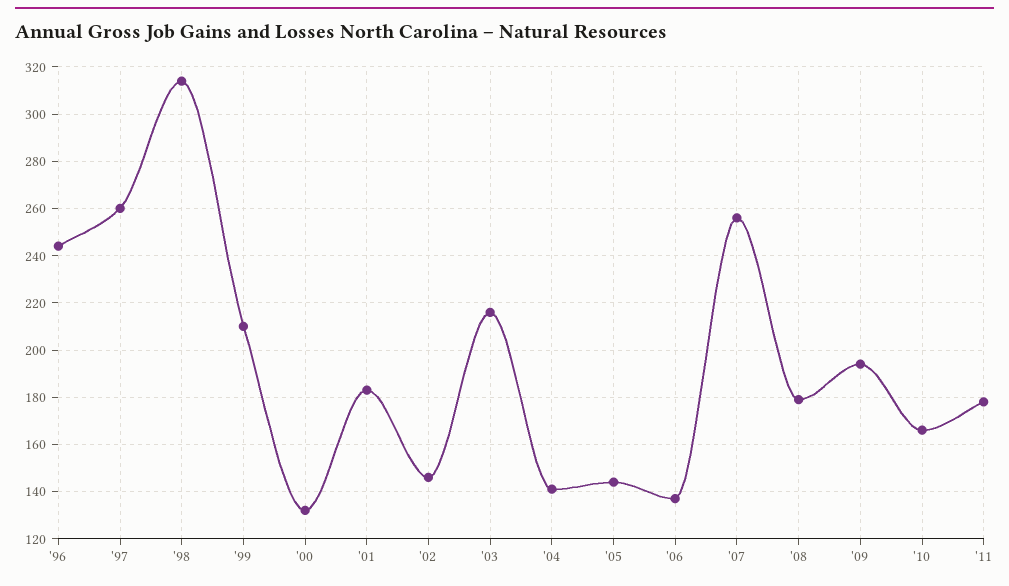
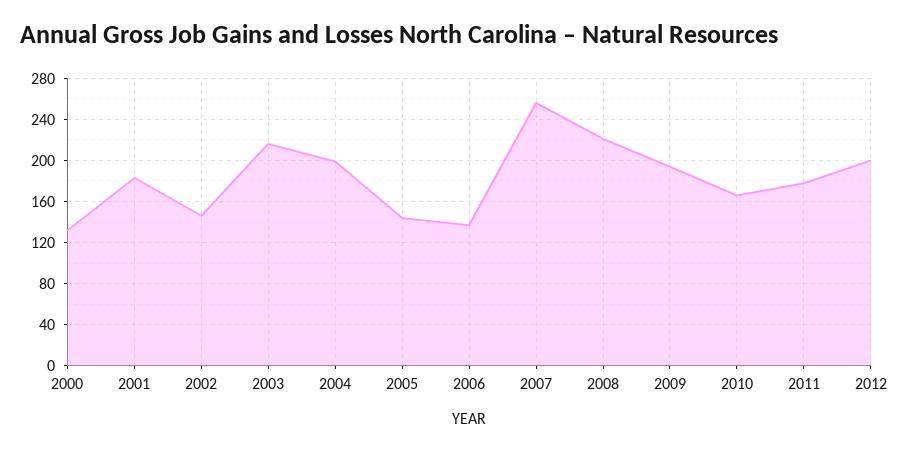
'96: 245 -> none
'97: 260 -> none
'98: 315 -> none
'99: 210 -> none
'04: 140 -> 200
'08: 180 -> 220
2012: none -> 200

